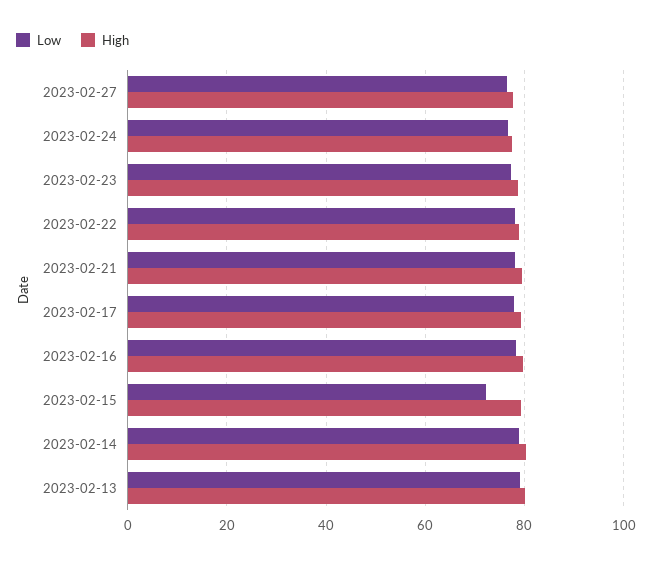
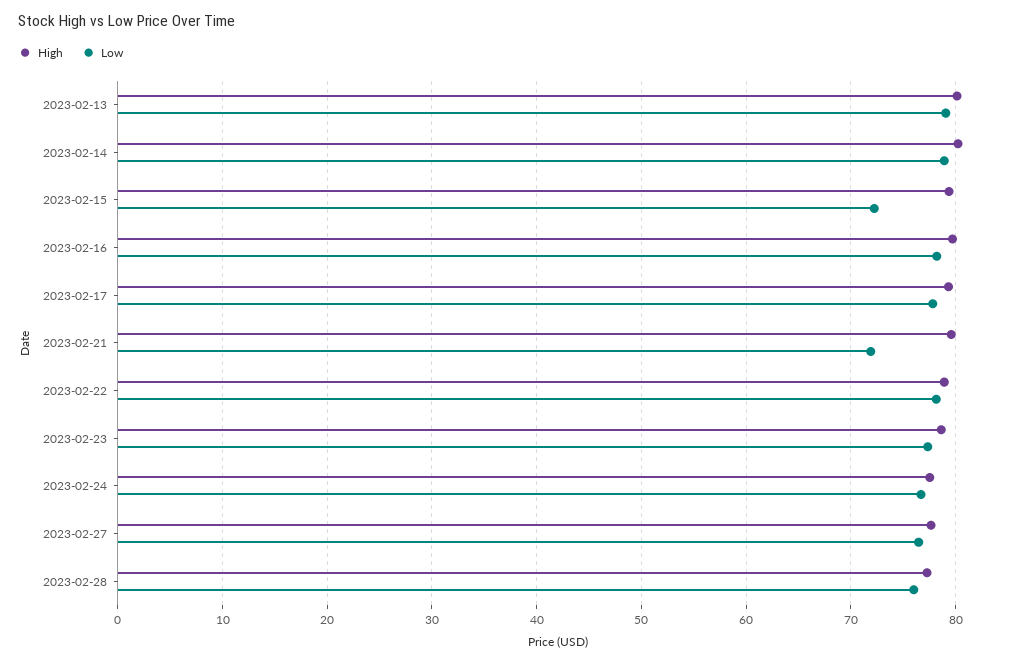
Low, 2023-02-21: 78 -> 72
High, 2023-02-28: none -> 77
Low, 2023-02-28: none -> 76

